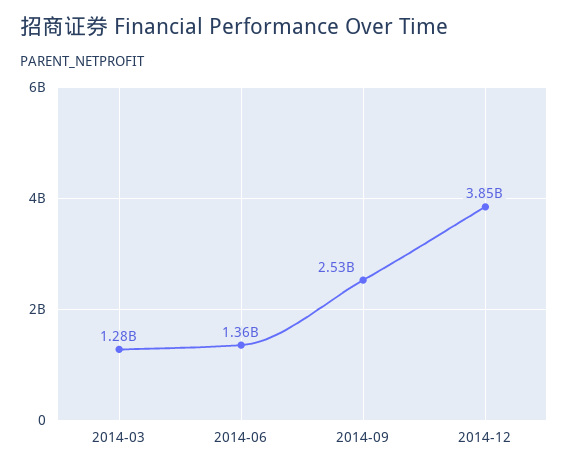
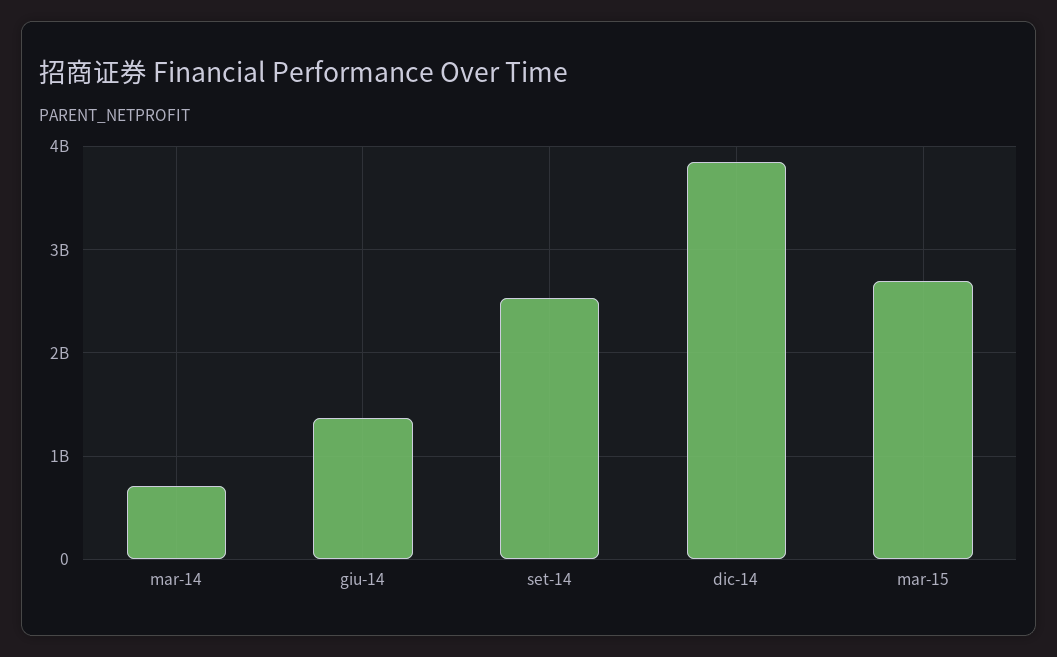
2014-03: 1280000000 -> 700000000
mar-15: none -> 2700000000

